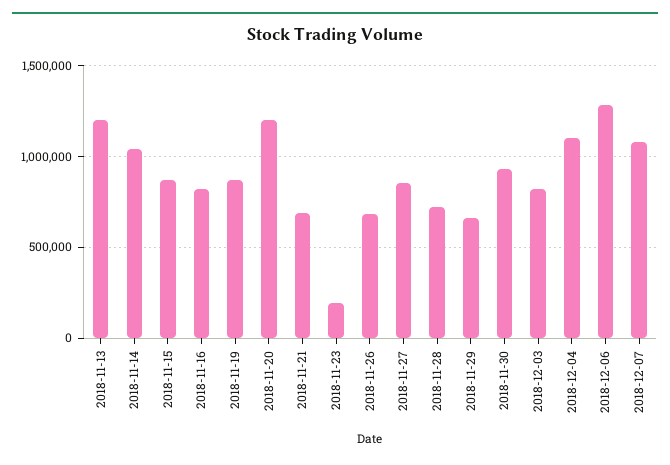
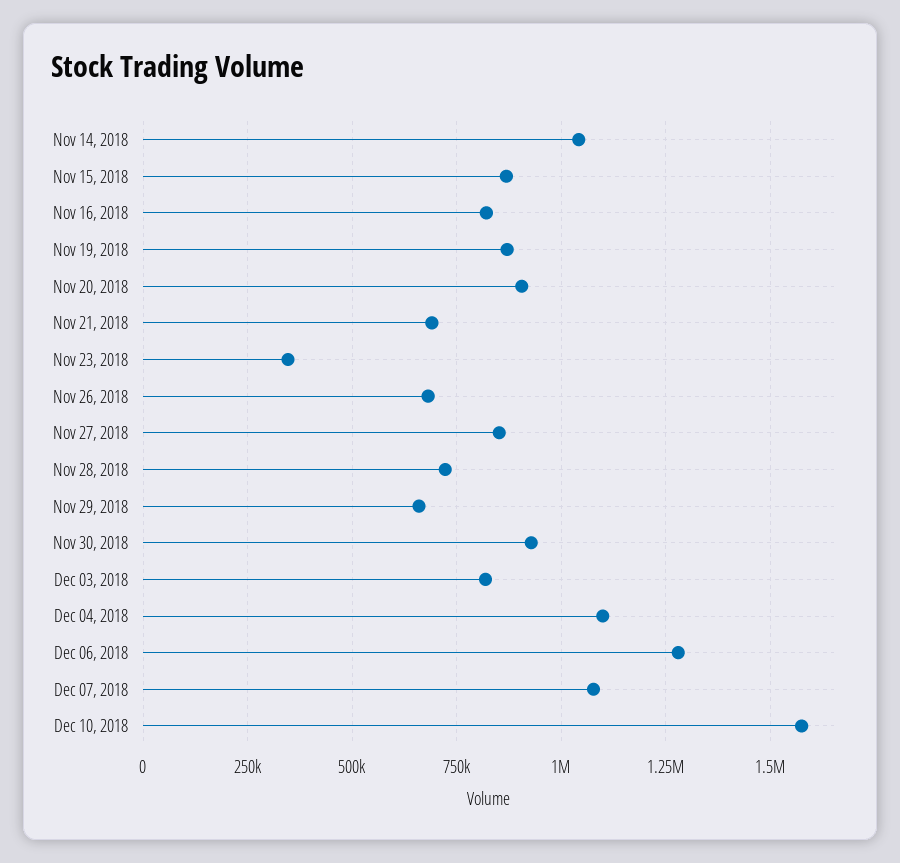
2018-11-13: 1200000 -> none
2018-11-20: 1200000 -> 900000
2018-11-23: 200000 -> 350000
Dec 10, 2018: none -> 1575000

